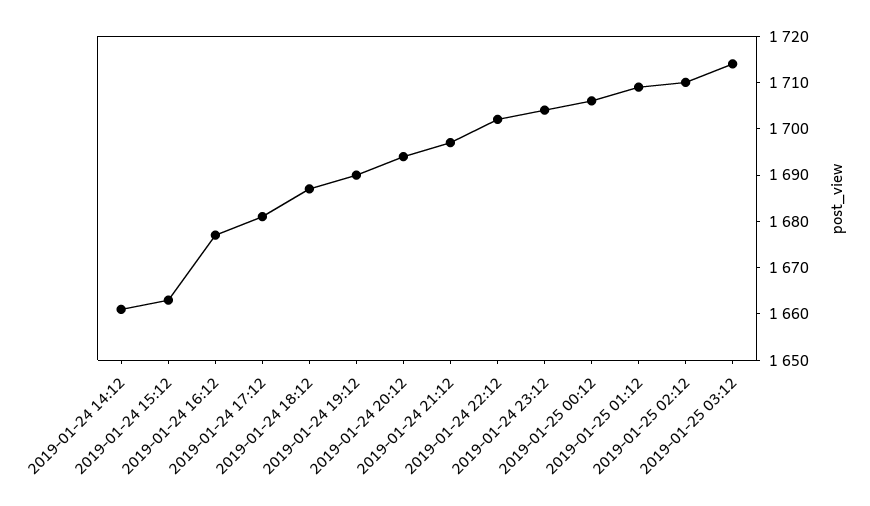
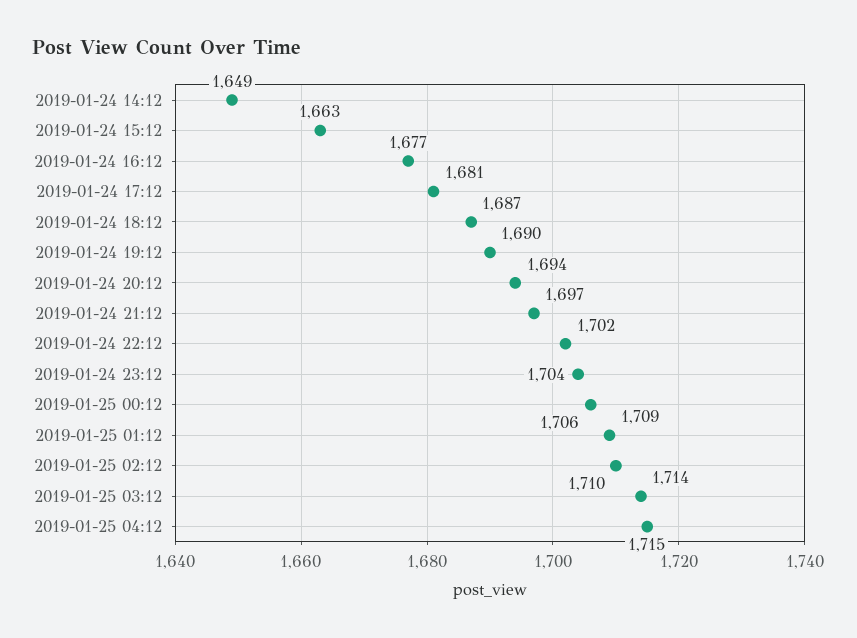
2019-01-24 14:12: 1660 -> 1649
2019-01-25 04:12: none -> 1715

